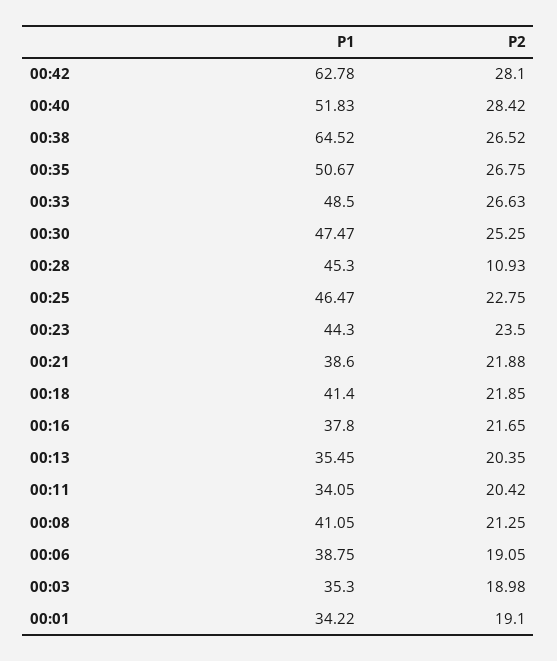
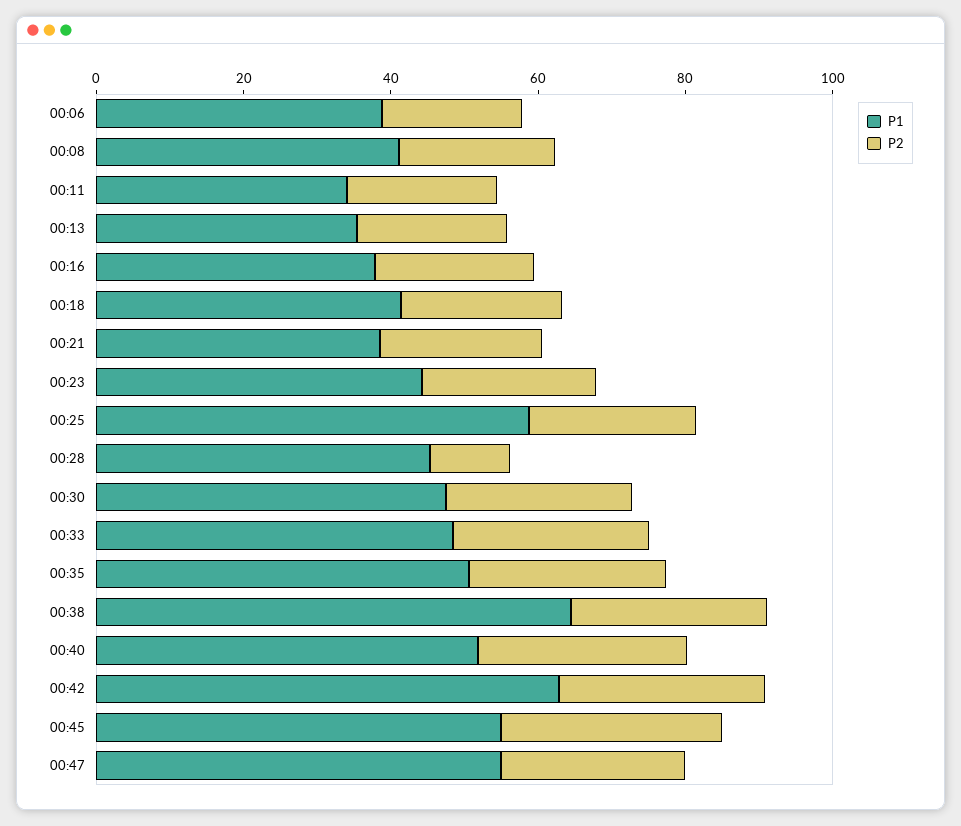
P1, 00:25: 46.47 -> 60
P1, 00:03: 35.3 -> none
P2, 00:03: 18.98 -> none
P1, 00:01: 34.22 -> none
P2, 00:01: 19.1 -> none
P1, 00:45: none -> 55
P2, 00:45: none -> 30
P1, 00:47: none -> 55
P2, 00:47: none -> 25

